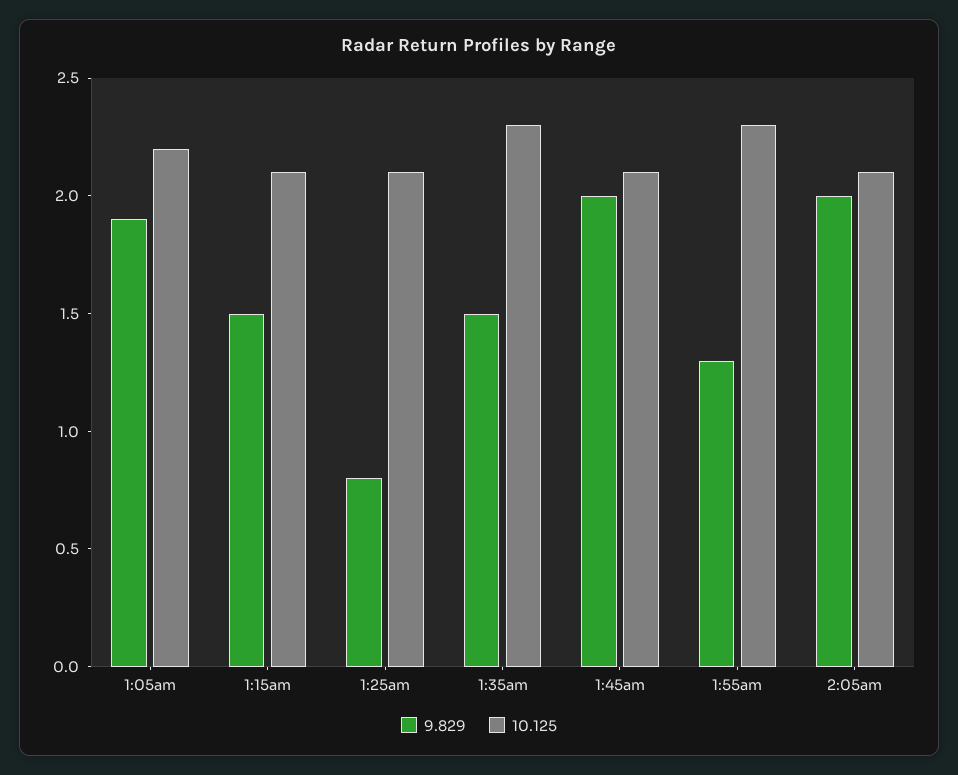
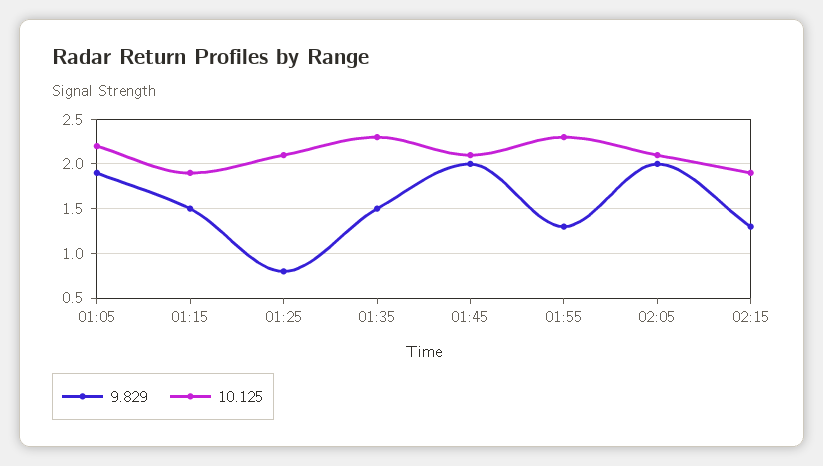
10.125, 1:15am: 2.1 -> 1.9
9.829, 02:15: none -> 1.3
10.125, 02:15: none -> 1.9

